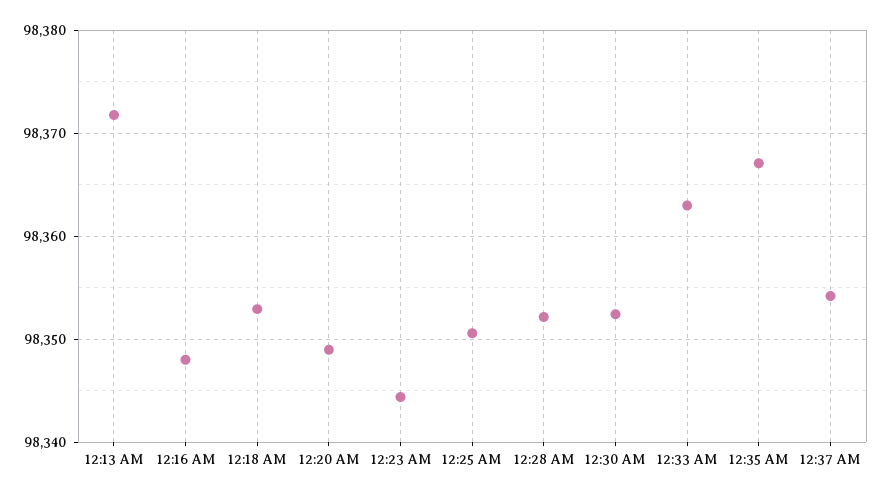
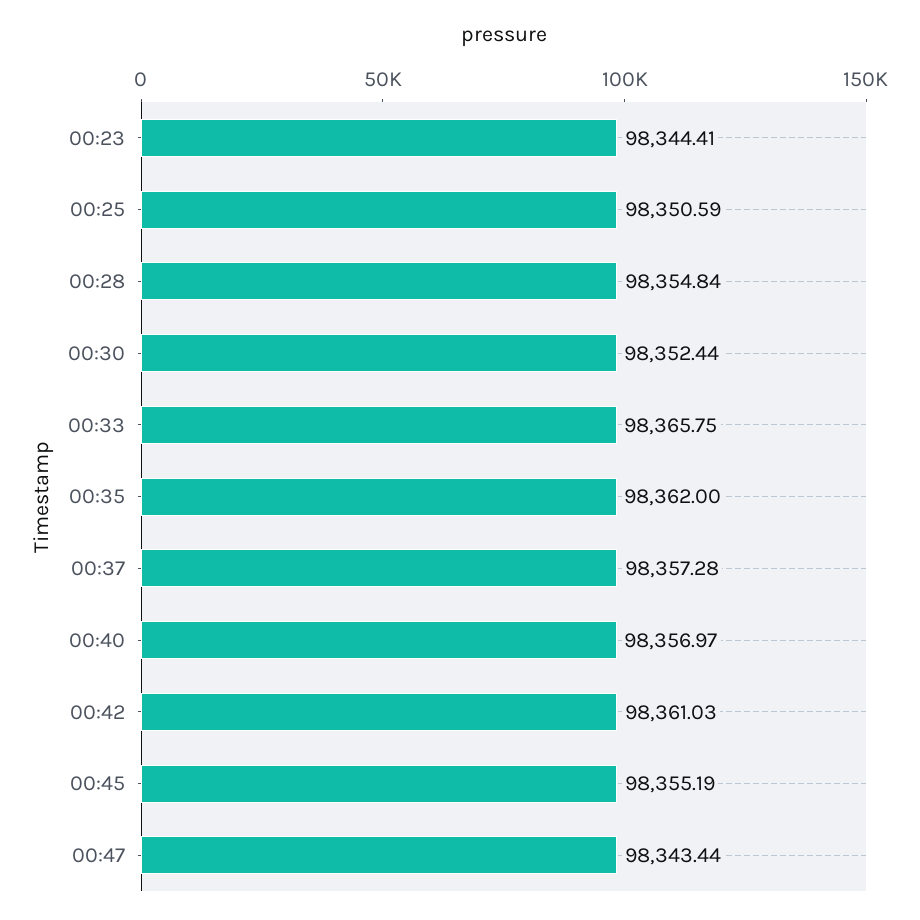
12:13 AM: 98372 -> none
12:16 AM: 98348 -> none
12:18 AM: 98353 -> none
12:20 AM: 98349 -> none
12:28 AM: 98352 -> 98354.84
12:33 AM: 98363 -> 98365.75
12:35 AM: 98367 -> 98362
12:37 AM: 98354 -> 98357.28
00:40: none -> 98356.97
00:42: none -> 98361.03
00:45: none -> 98355.19
00:47: none -> 98343.44

